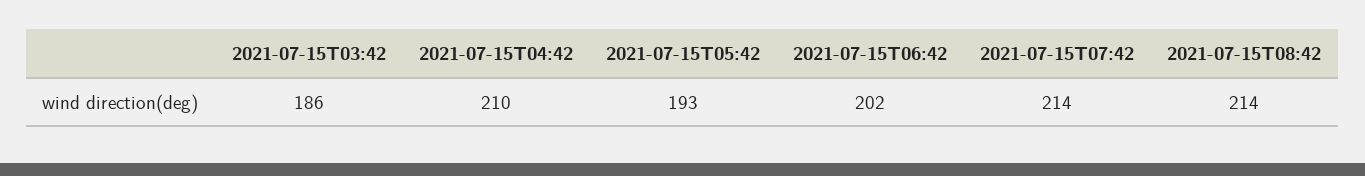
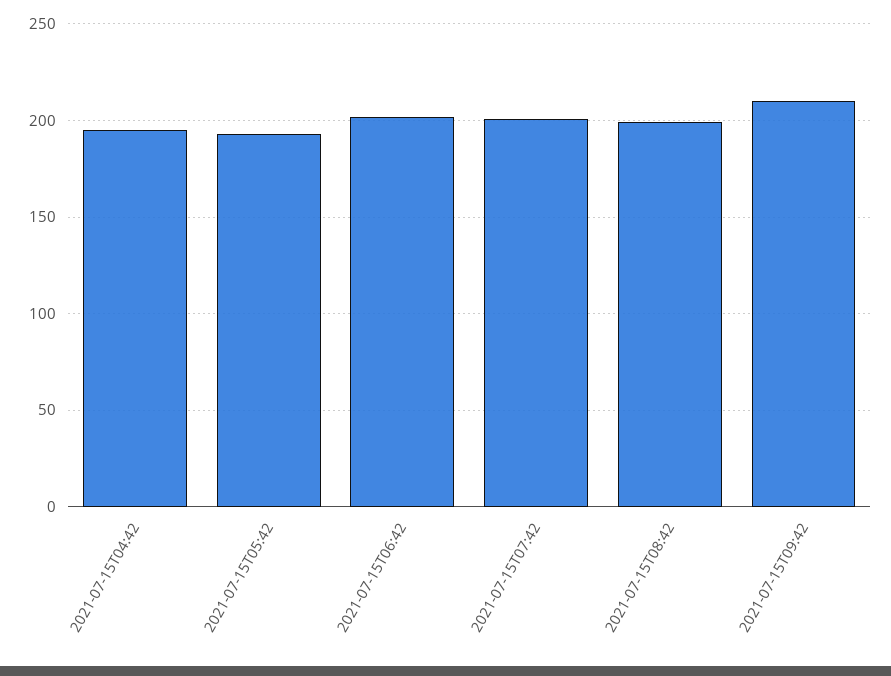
2021-07-15T03:42: 186 -> none
2021-07-15T04:42: 210 -> 195
2021-07-15T07:42: 214 -> 200
2021-07-15T08:42: 214 -> 200
2021-07-15T09:42: none -> 210

